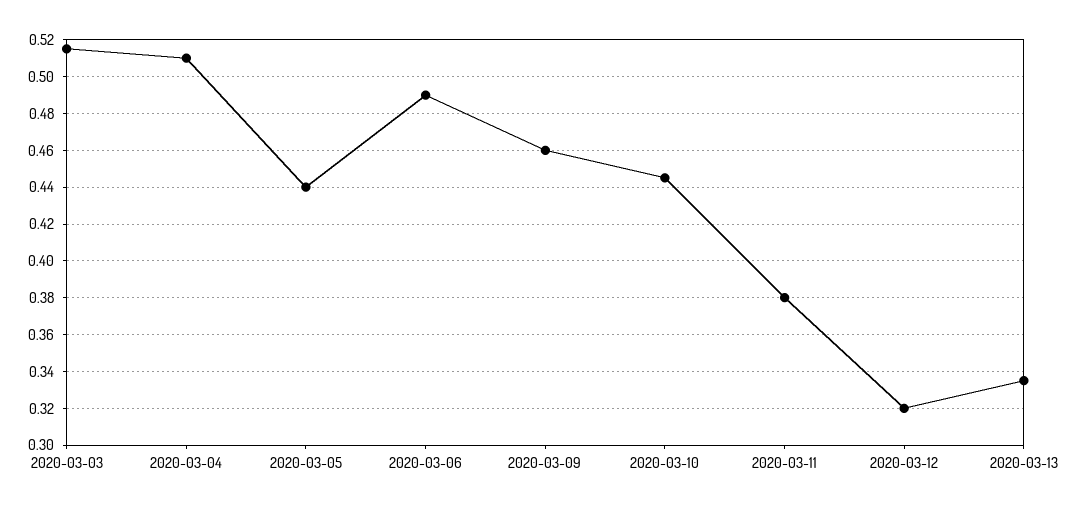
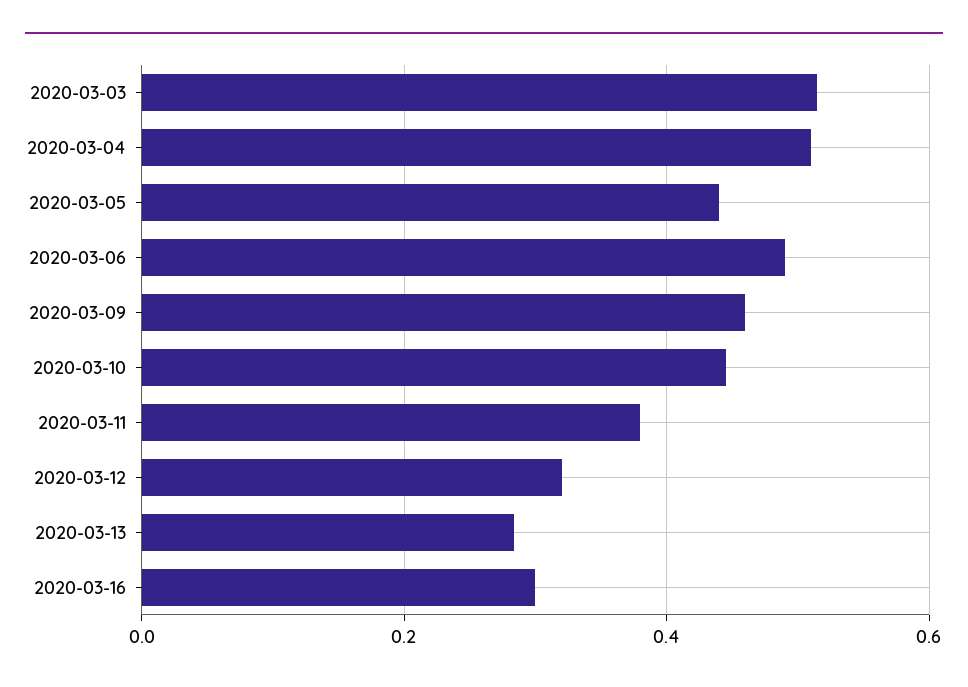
2020-03-13: 0.335 -> 0.28
2020-03-16: none -> 0.3

